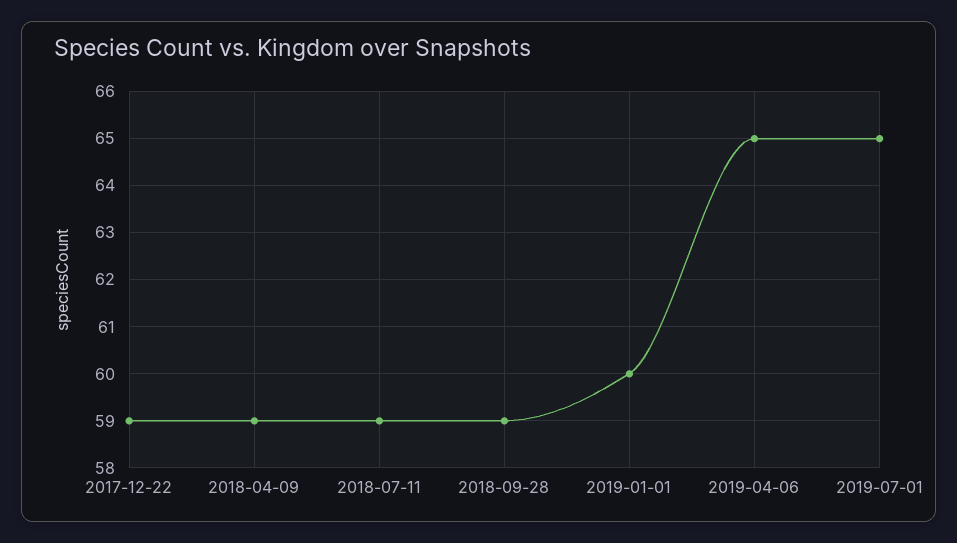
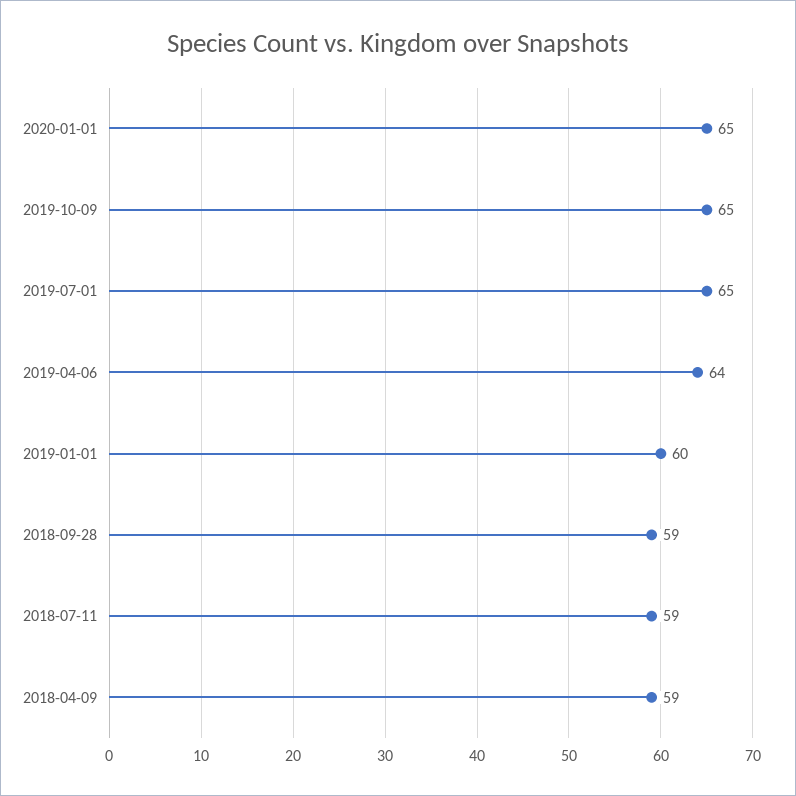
2017-12-22: 59 -> none
2019-04-06: 65 -> 64
2020-01-01: none -> 65
2019-10-09: none -> 65

